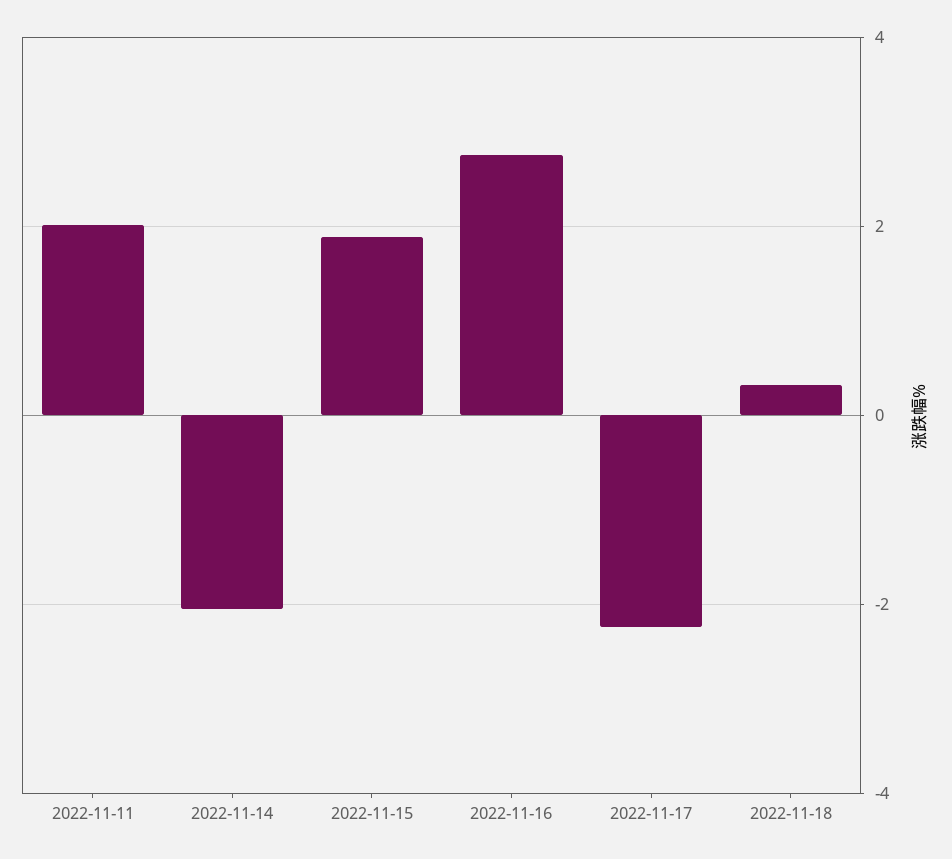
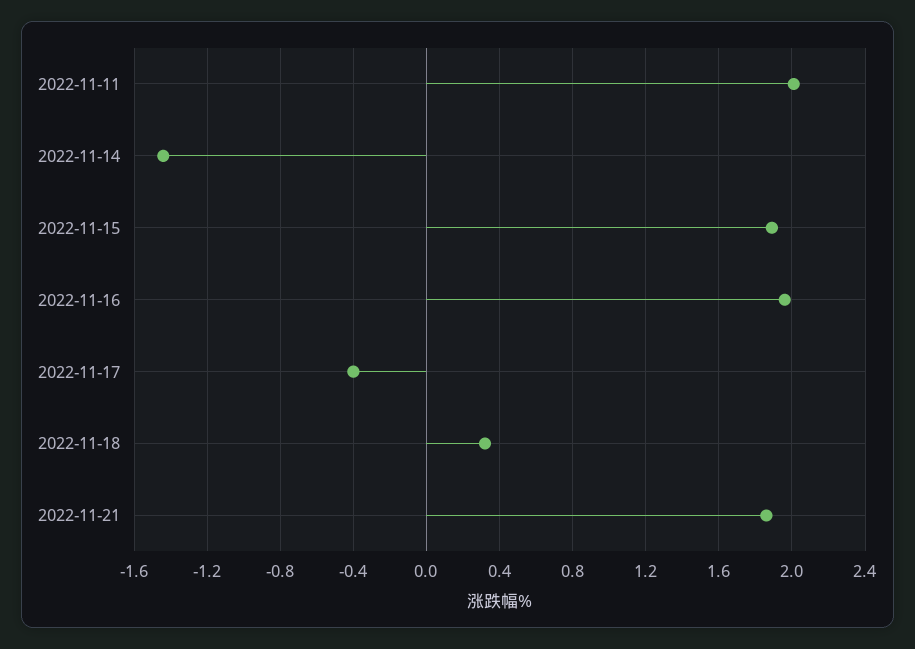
2022-11-14: -2 -> -1.45
2022-11-16: 2.8 -> 1.95
2022-11-17: -2.2 -> -0.4
2022-11-21: none -> 1.85

